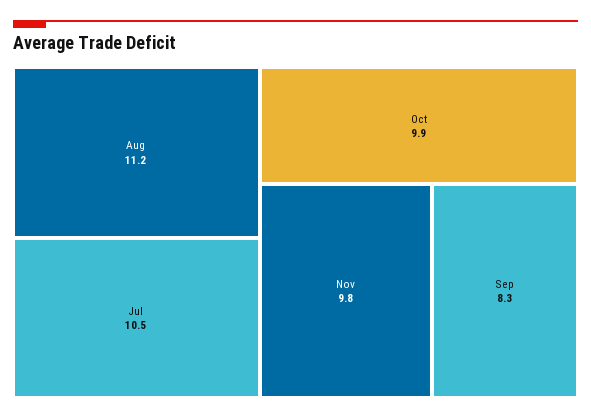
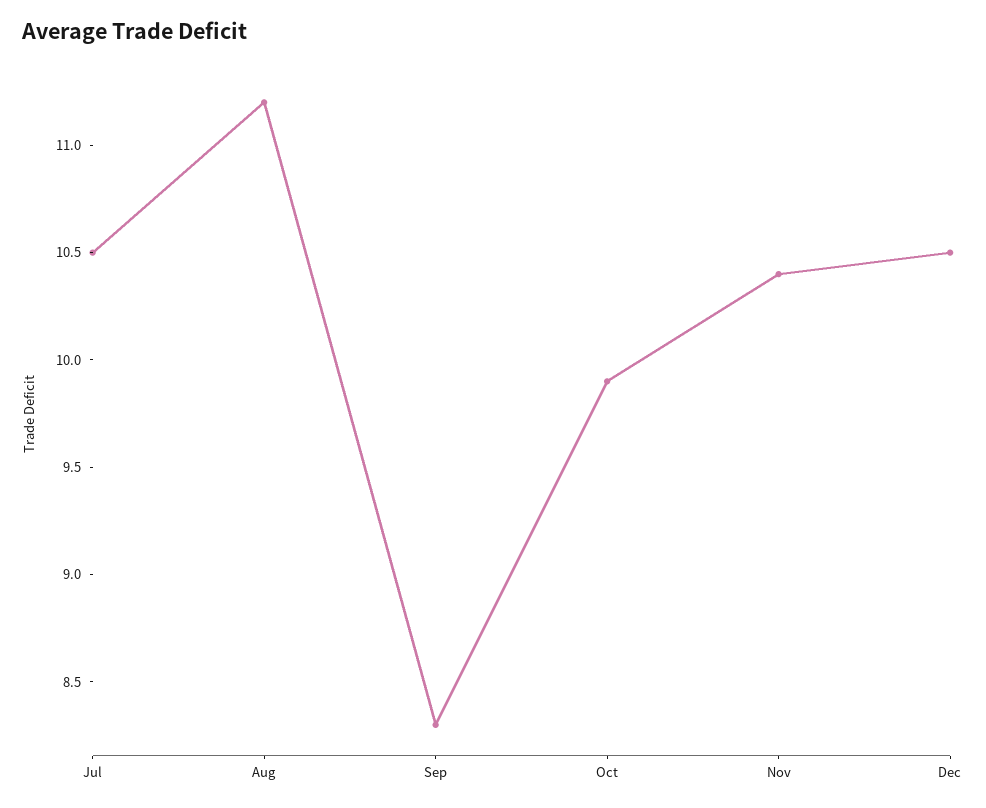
Nov: 9.8 -> 10.4
Dec: none -> 10.5

